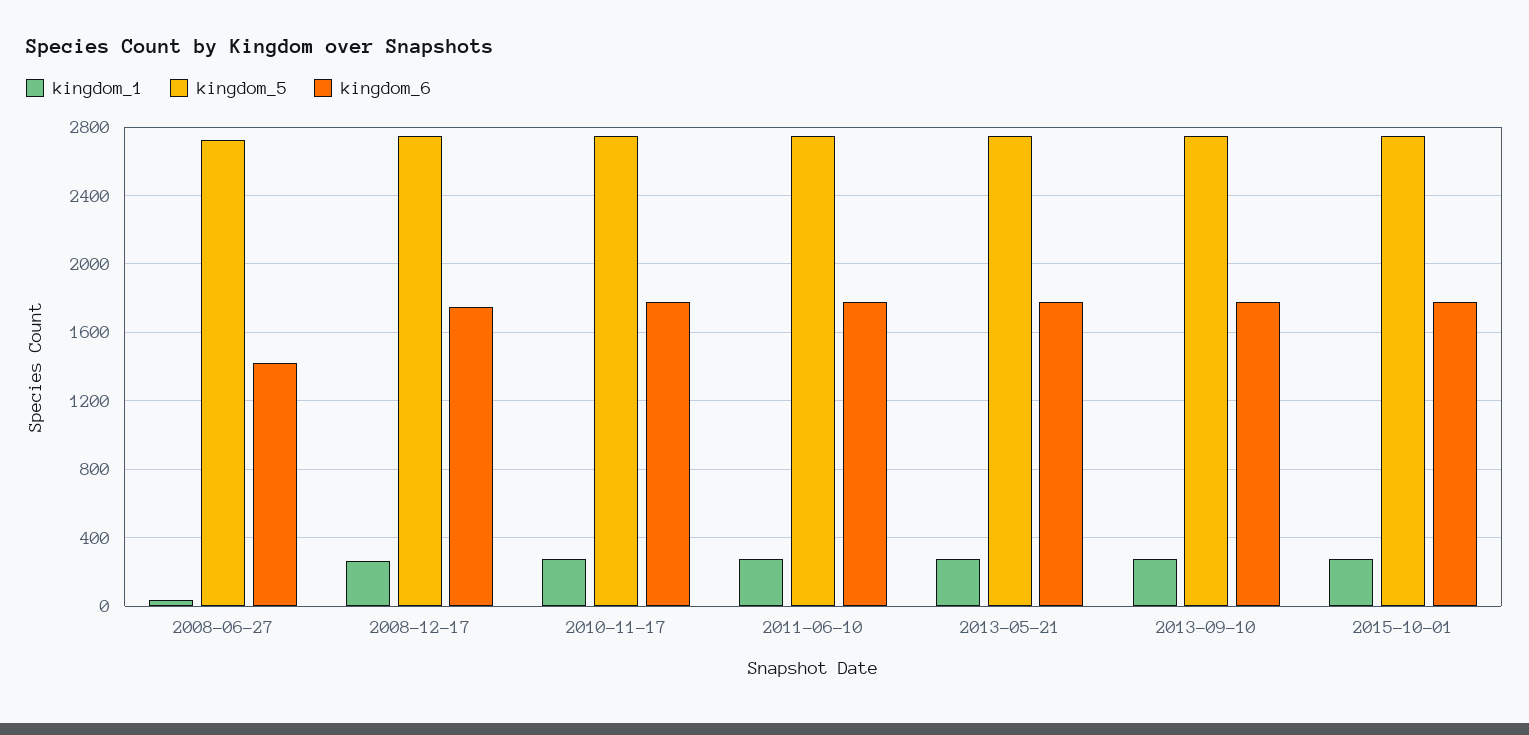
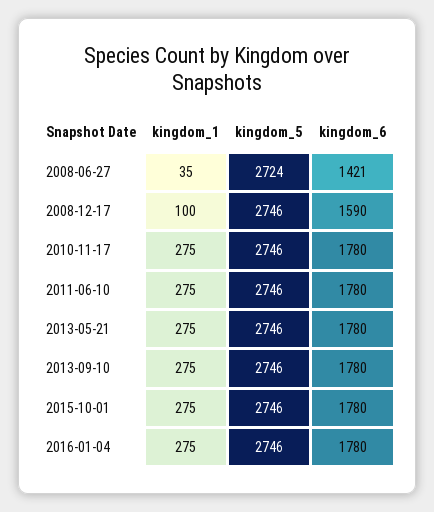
kingdom_1, 2008-12-17: 250 -> 100
kingdom_6, 2008-12-17: 1750 -> 1590
kingdom_1, 2016-01-04: none -> 275
kingdom_5, 2016-01-04: none -> 2746
kingdom_6, 2016-01-04: none -> 1780

